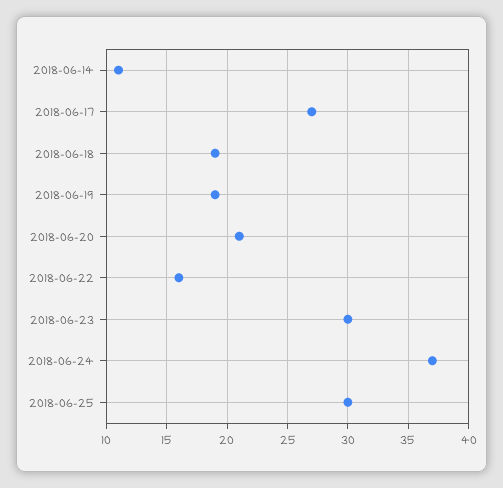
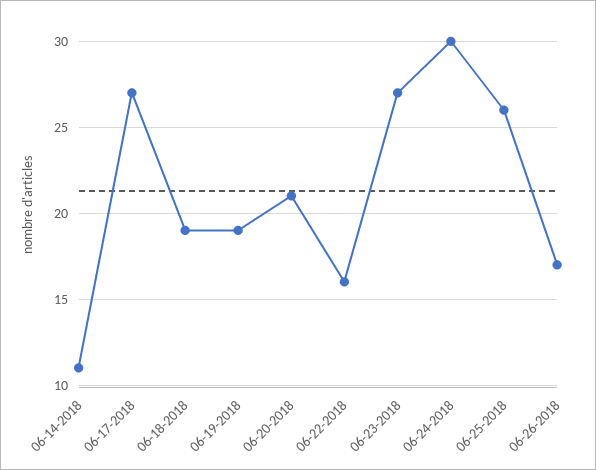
2018-06-23: 30 -> 27
2018-06-24: 37 -> 30
2018-06-25: 30 -> 26
06-26-2018: none -> 17

